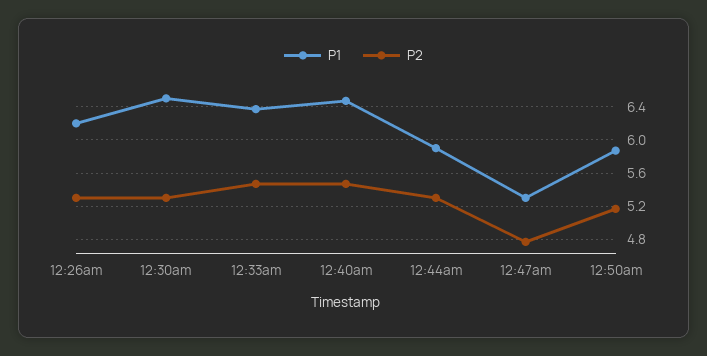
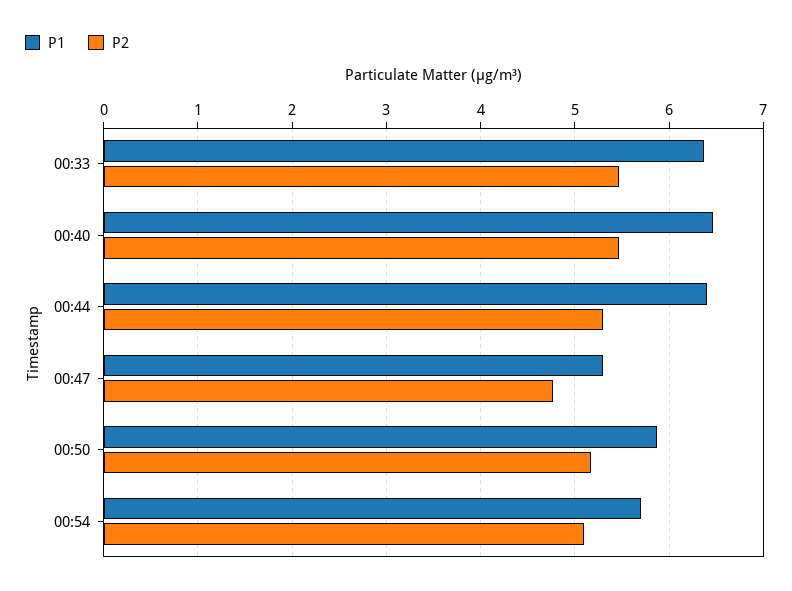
P1, 12:26am: 6.2 -> none
P2, 12:26am: 5.3 -> none
P1, 12:30am: 6.5 -> none
P2, 12:30am: 5.3 -> none
P1, 12:44am: 5.9 -> 6.4
P1, 00:54: none -> 5.7
P2, 00:54: none -> 5.1

